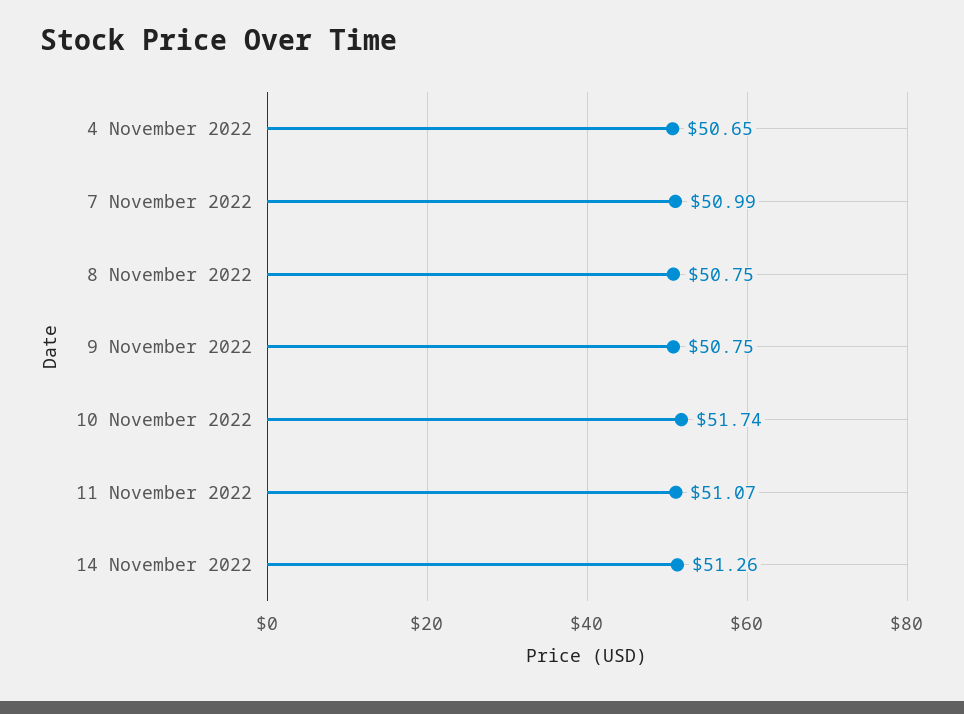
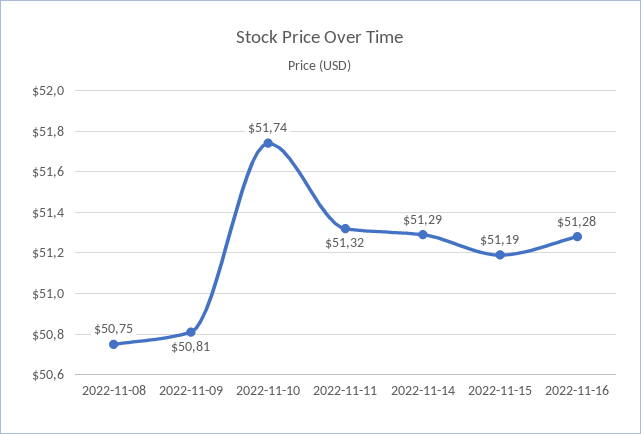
4 November 2022: 50.65 -> none
7 November 2022: 50.99 -> none
9 November 2022: 50.75 -> 50.81
11 November 2022: 51.07 -> 51.32
14 November 2022: 51.26 -> 51.29
2022-11-15: none -> 51.19
2022-11-16: none -> 51.28

